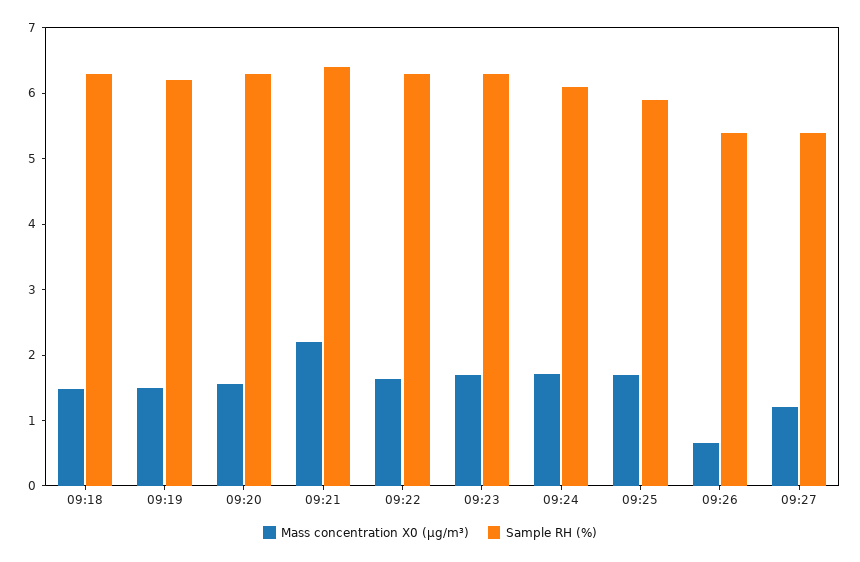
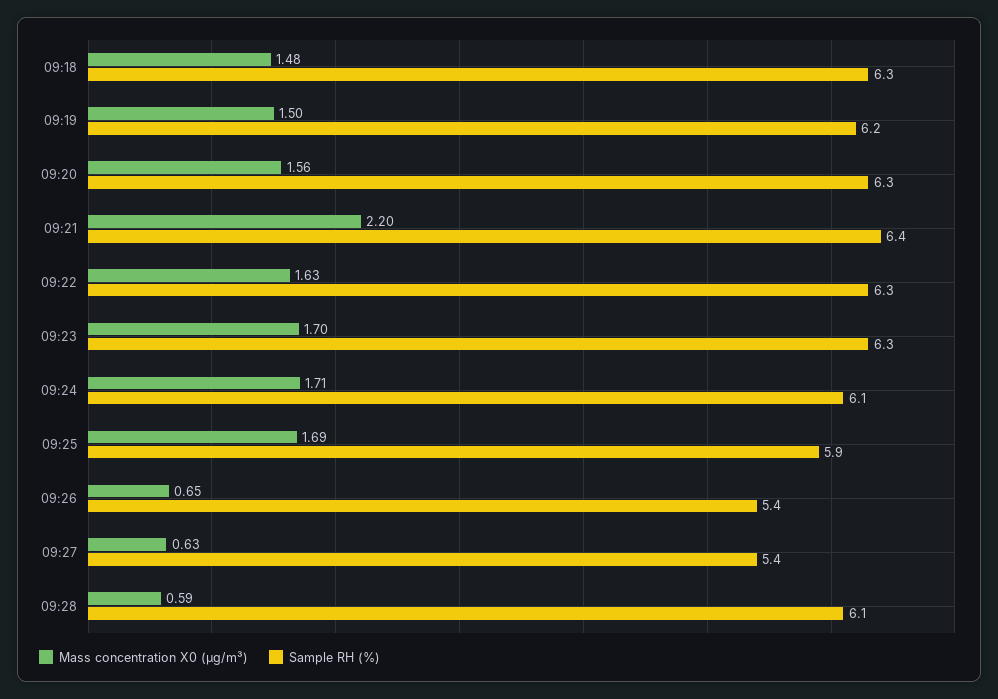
Mass concentration X0 (μg/m³), 09:27: 1.2 -> 0.63
Mass concentration X0 (μg/m³), 09:28: none -> 0.59
Sample RH (%), 09:28: none -> 6.1

